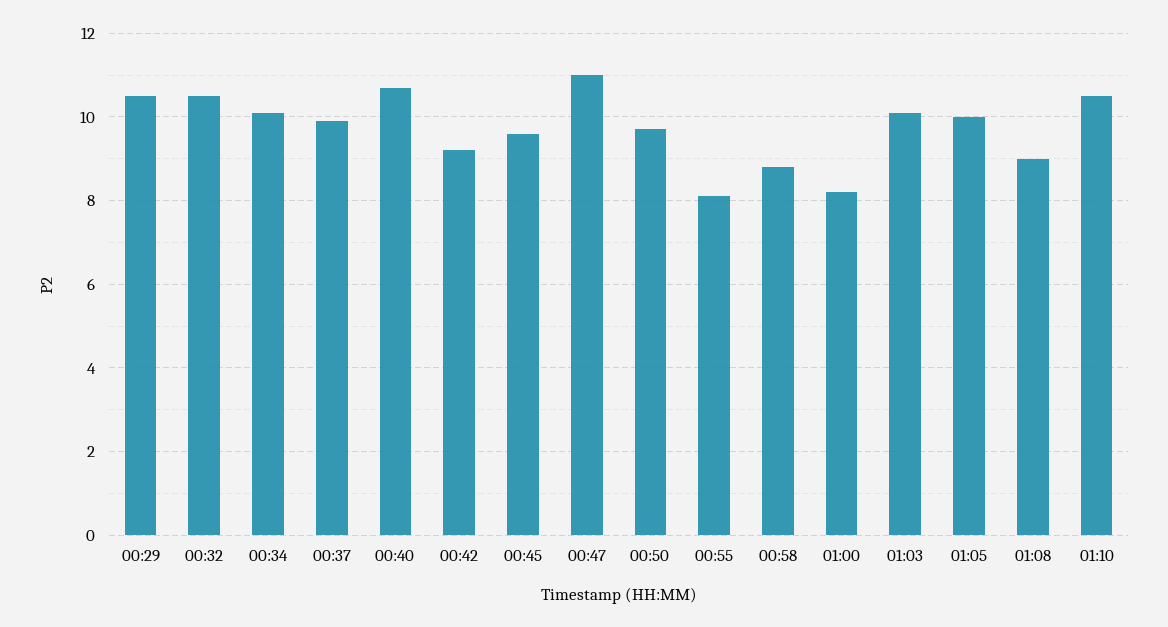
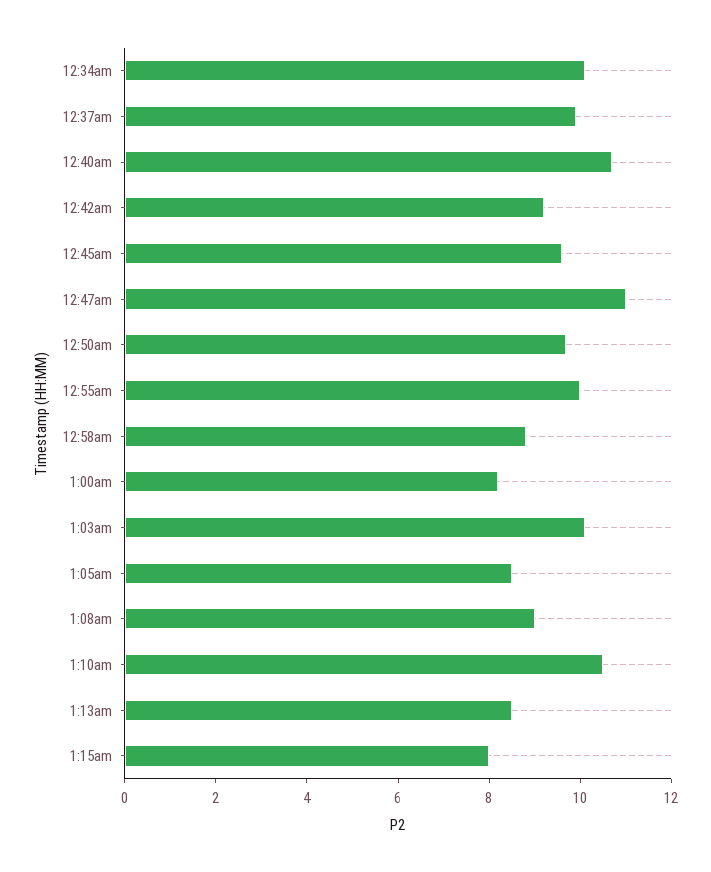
00:29: 10.5 -> none
00:32: 10.5 -> none
00:55: 8 -> 10
01:05: 10 -> 8.5
1:13am: none -> 8.5
1:15am: none -> 8

